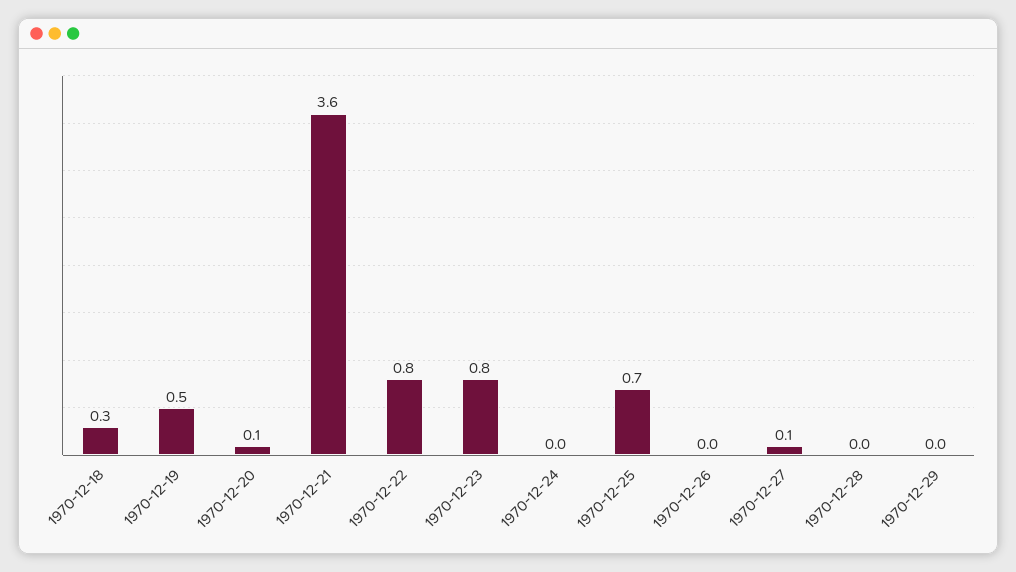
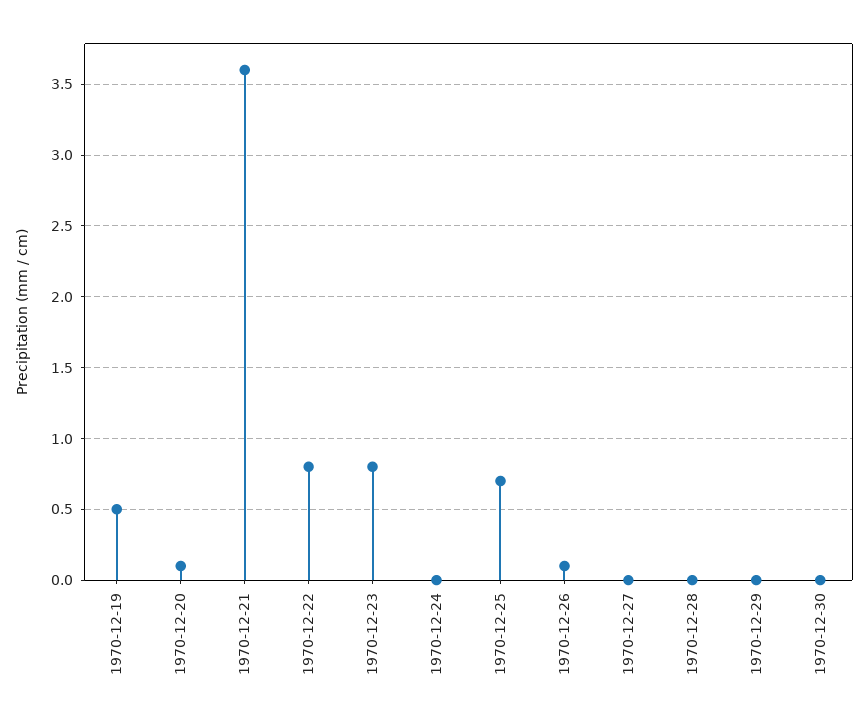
1970-12-18: 0.3 -> none
1970-12-26: 0 -> 0.1
1970-12-27: 0.1 -> 0
1970-12-30: none -> 0

